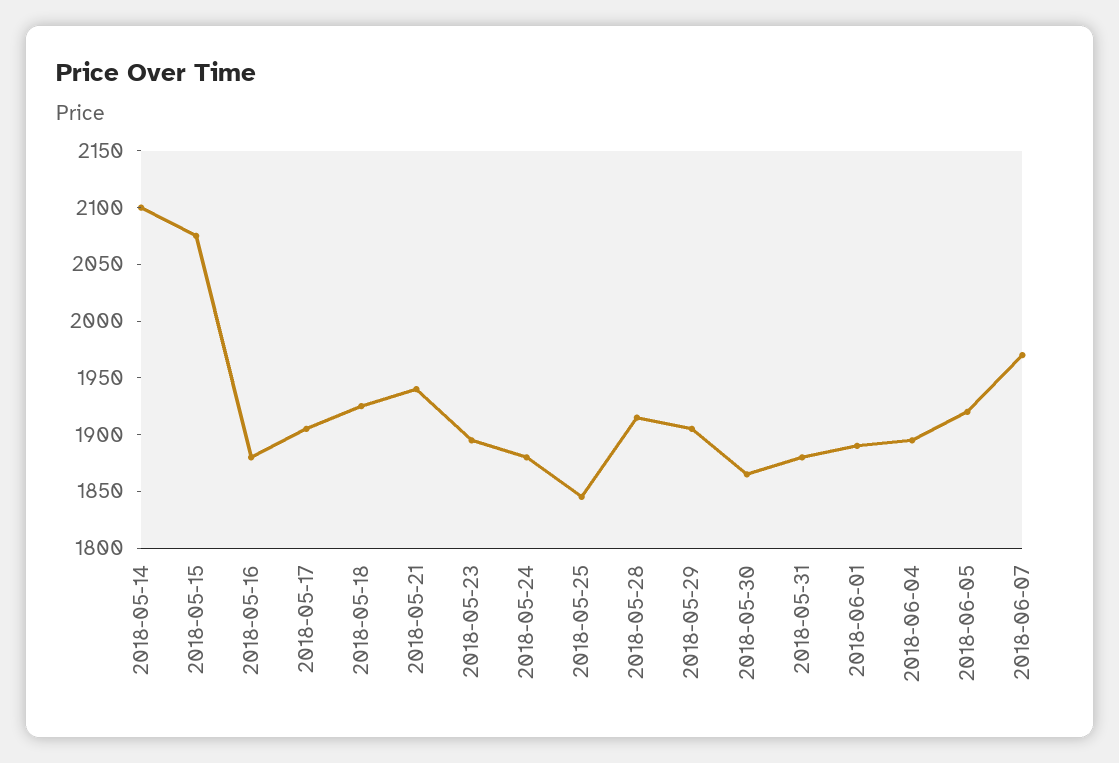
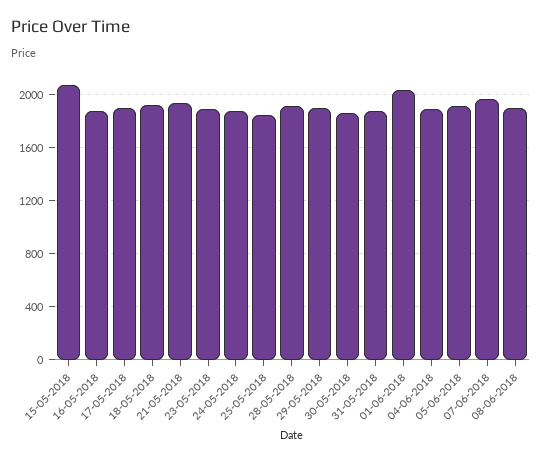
2018-05-14: 2100 -> none
2018-06-01: 1890 -> 2050
08-06-2018: none -> 1900

